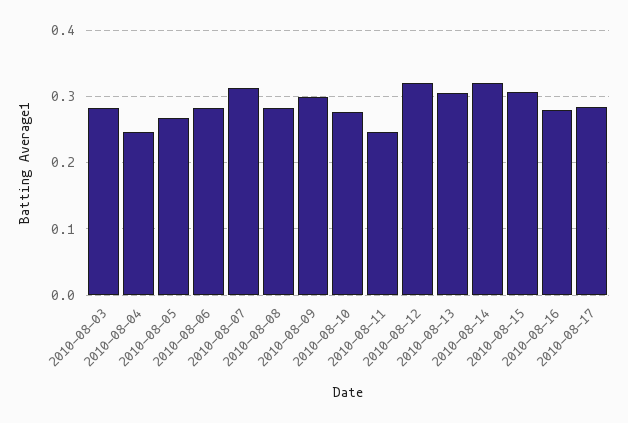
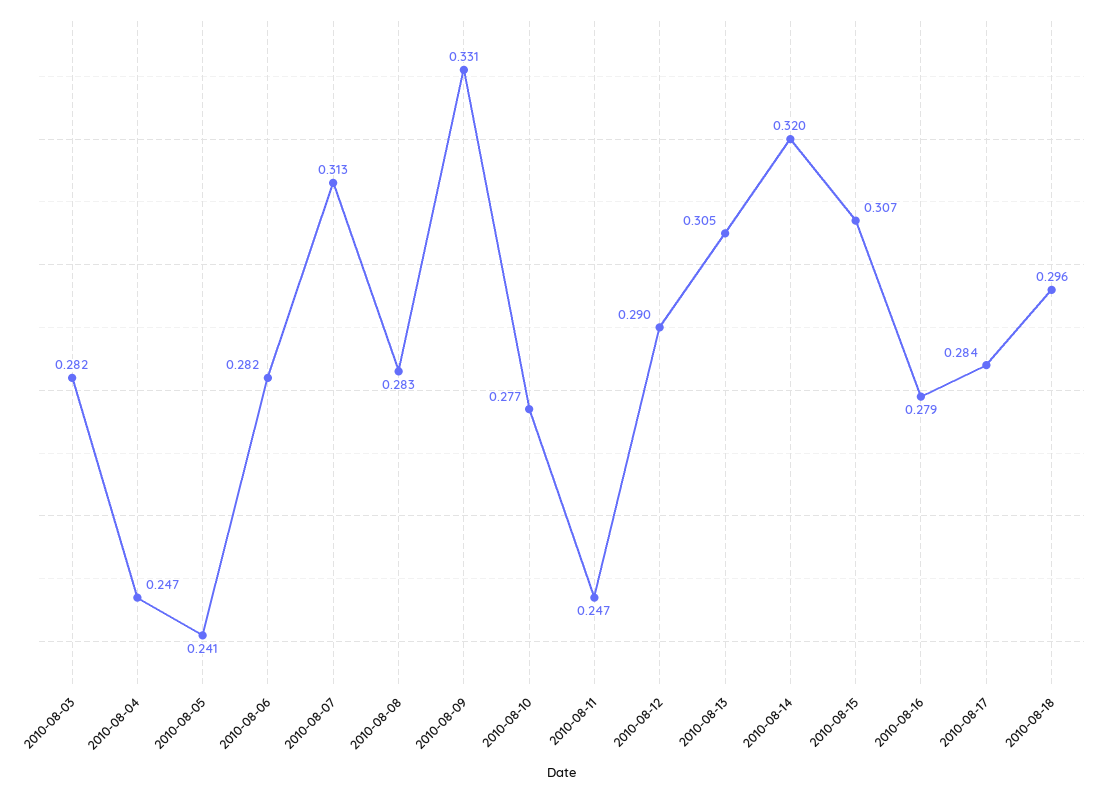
2010-08-05: 0.27 -> 0.241
2010-08-09: 0.3 -> 0.331
2010-08-12: 0.32 -> 0.29
2010-08-18: none -> 0.296

